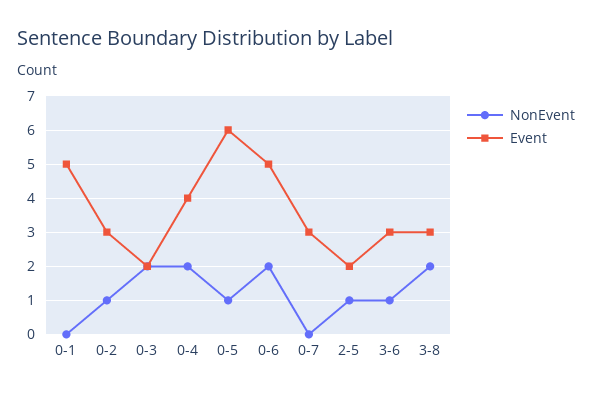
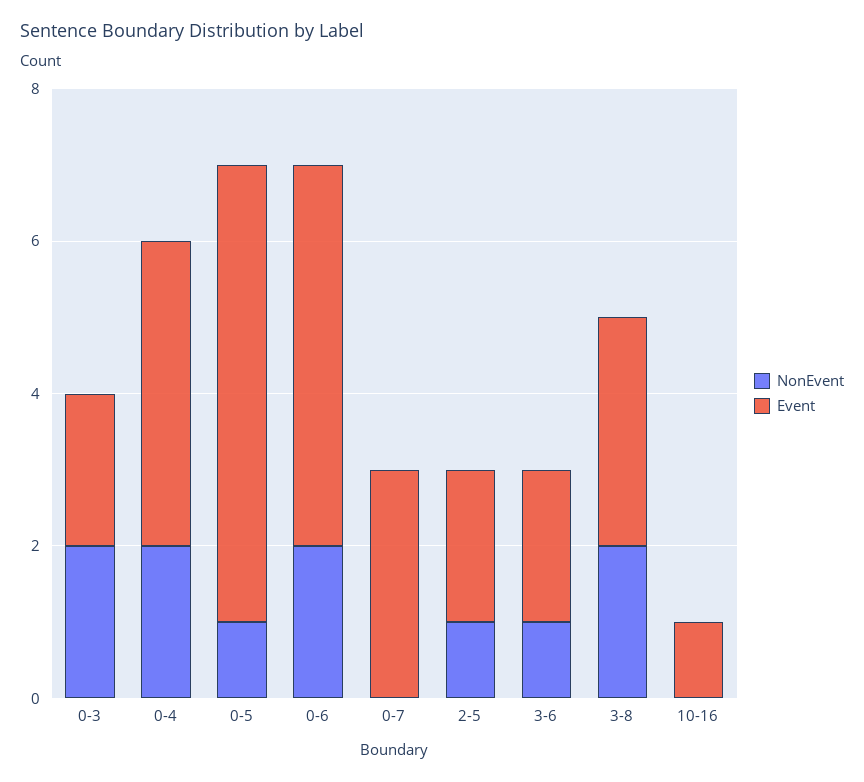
NonEvent, 0-1: 0 -> none
Event, 0-1: 5 -> none
NonEvent, 0-2: 1 -> none
Event, 0-2: 3 -> none
Event, 3-6: 3 -> 2
NonEvent, 10-16: none -> 0
Event, 10-16: none -> 1

